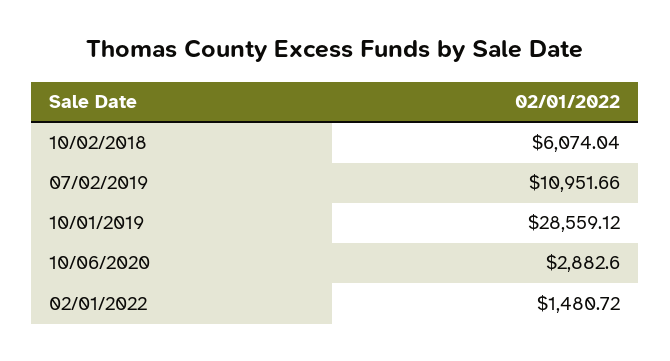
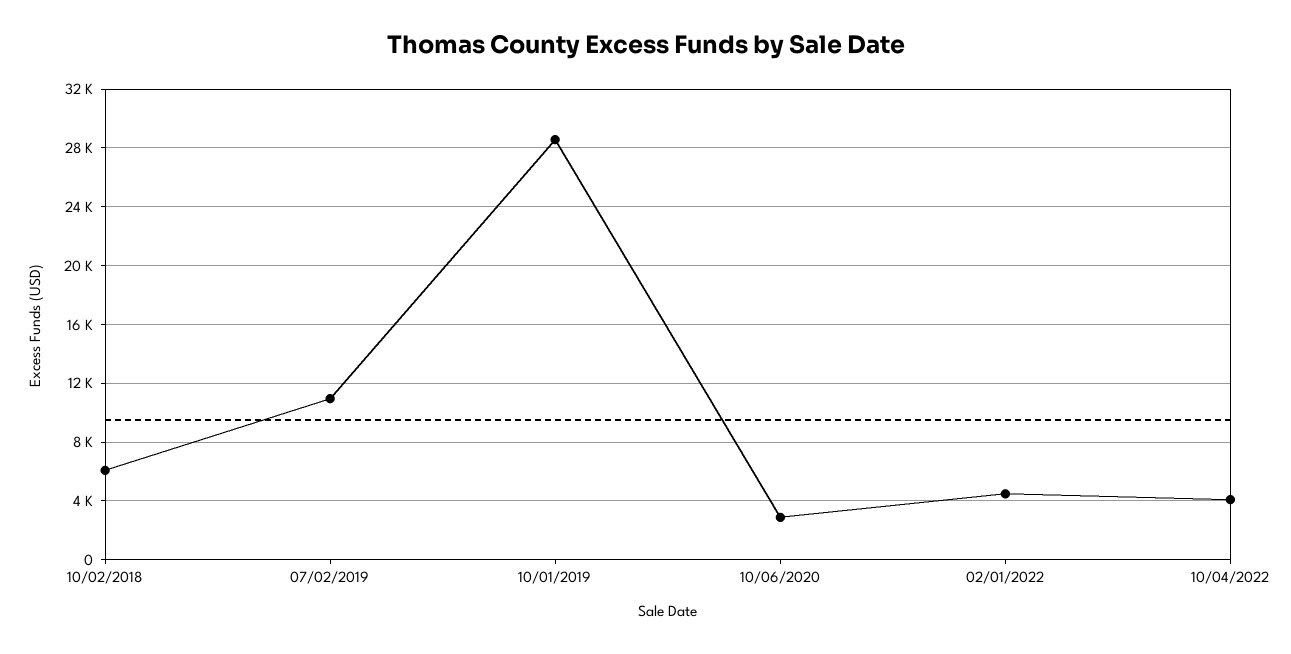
02/01/2022: 1480.72 -> 4500
10/04/2022: none -> 4000

